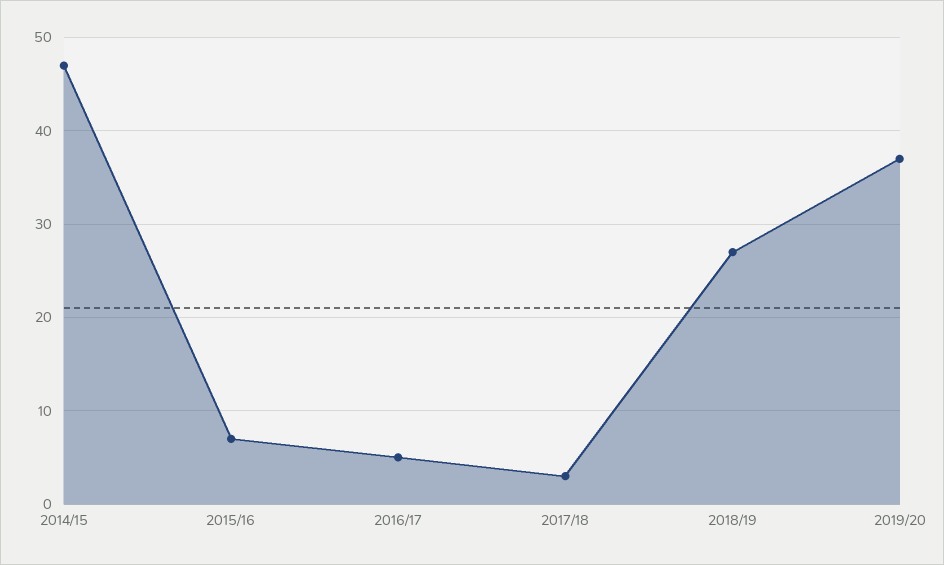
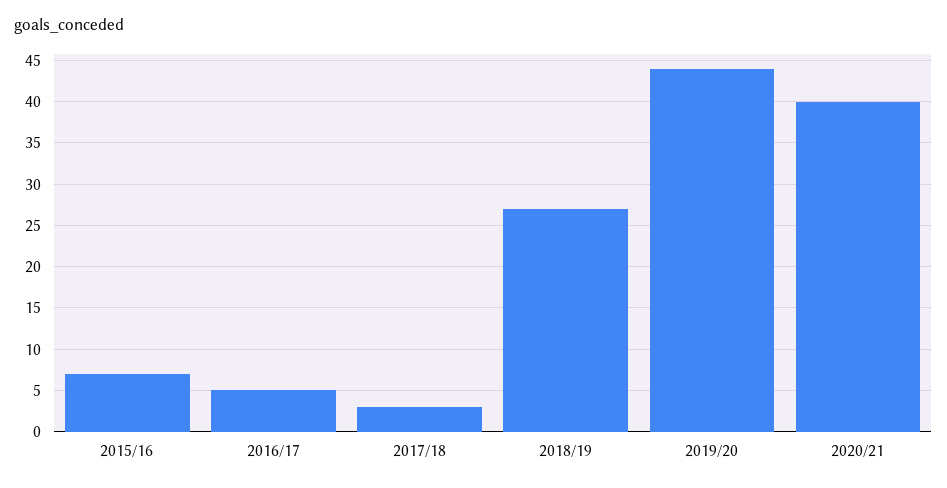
2014/15: 47 -> none
2019/20: 37 -> 44
2020/21: none -> 40

